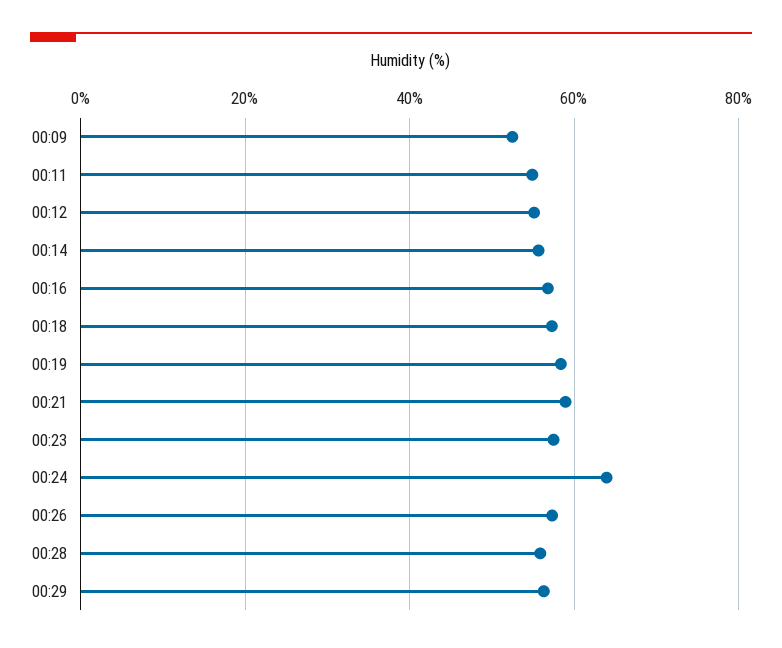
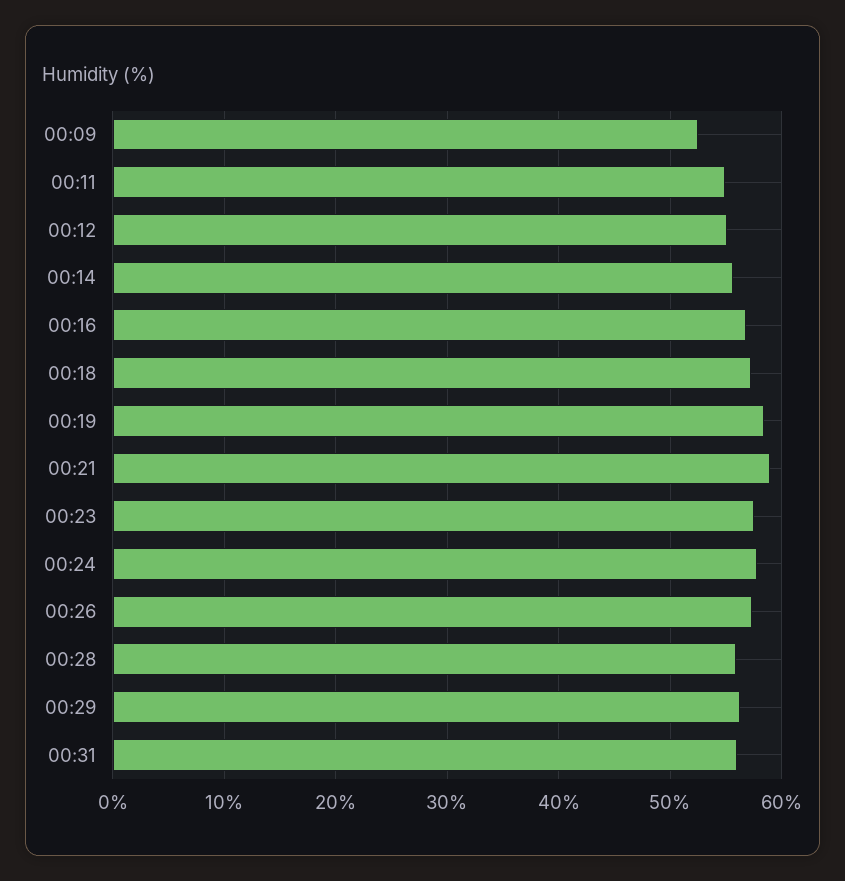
00:24: 64 -> 58
00:31: none -> 56

